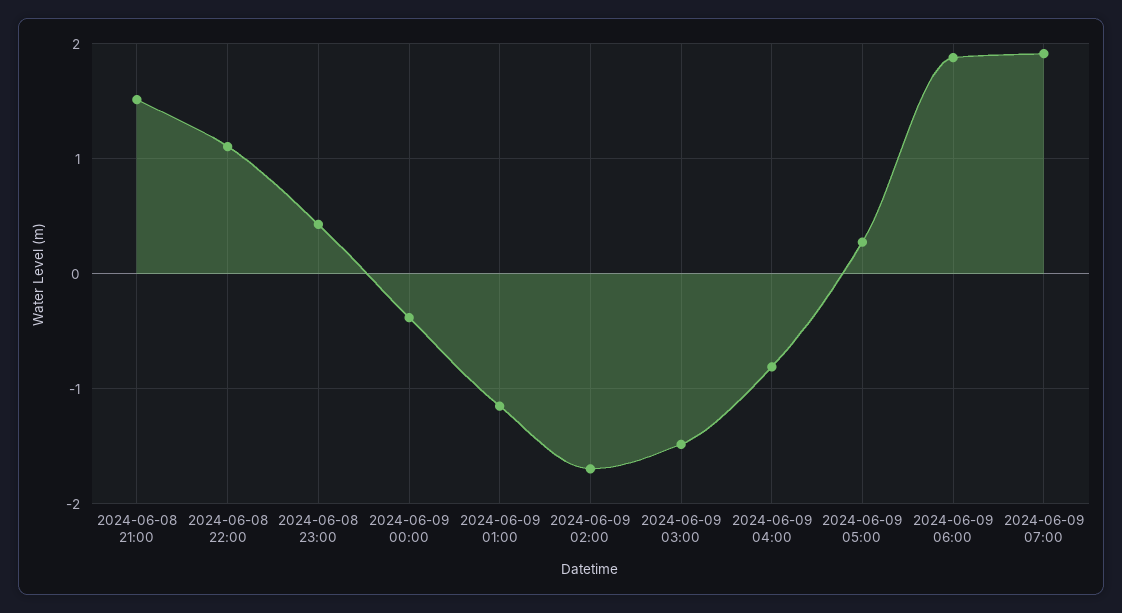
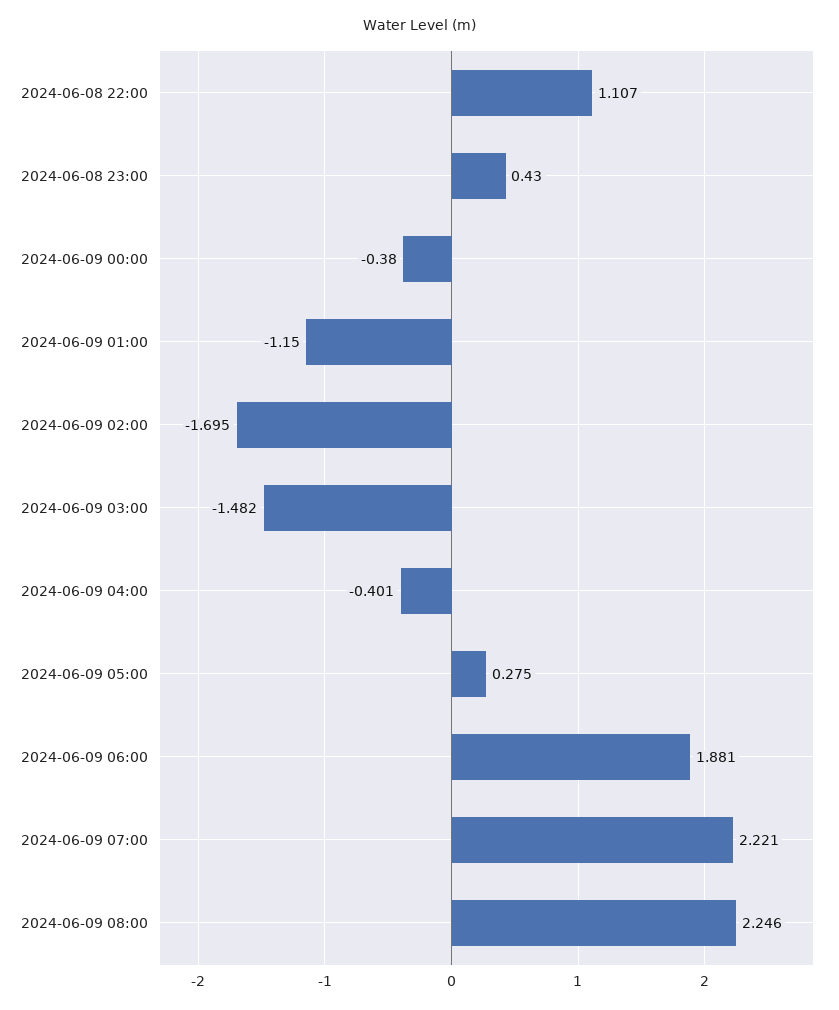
2024-06-08 21:00: 1.5 -> none
2024-06-09 04:00: -0.8 -> -0.401
2024-06-09 07:00: 1.9 -> 2.221
2024-06-09 08:00: none -> 2.246

